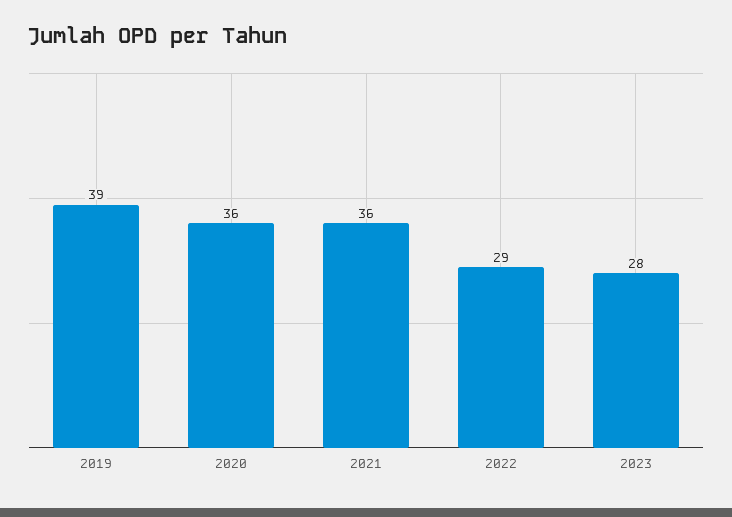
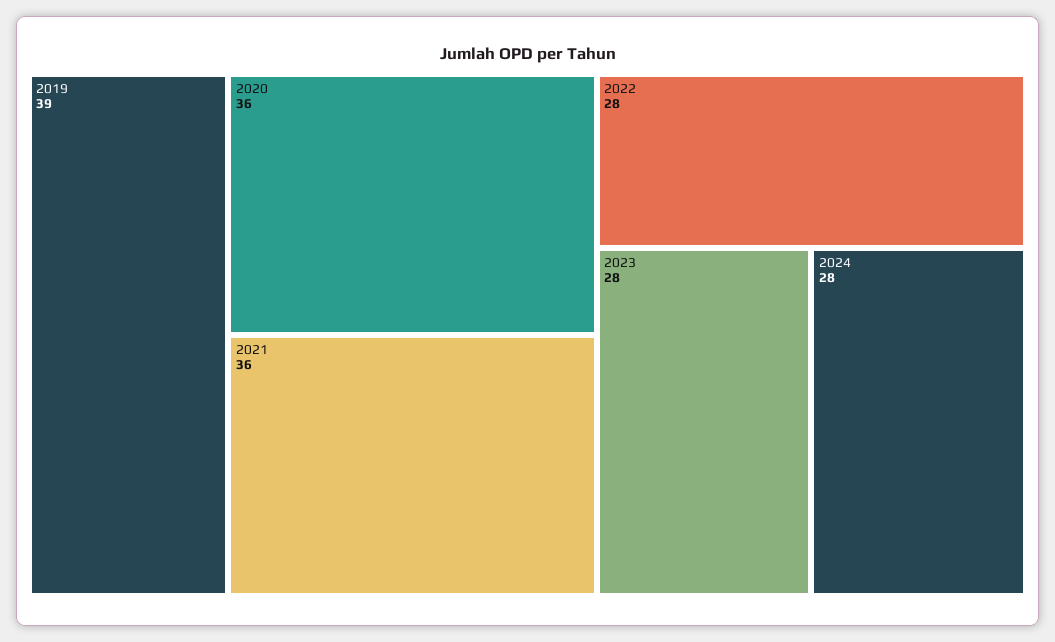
2022: 29 -> 28
2024: none -> 28

